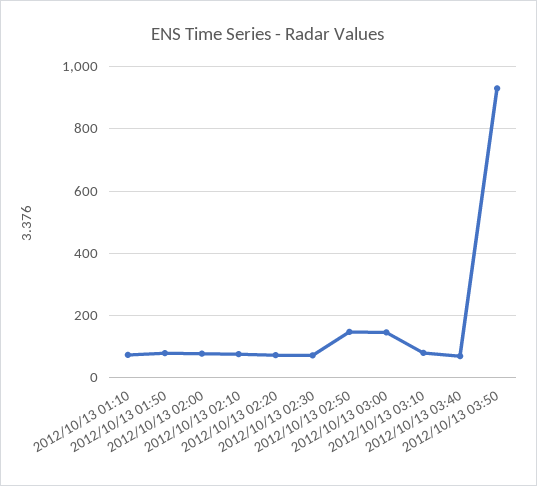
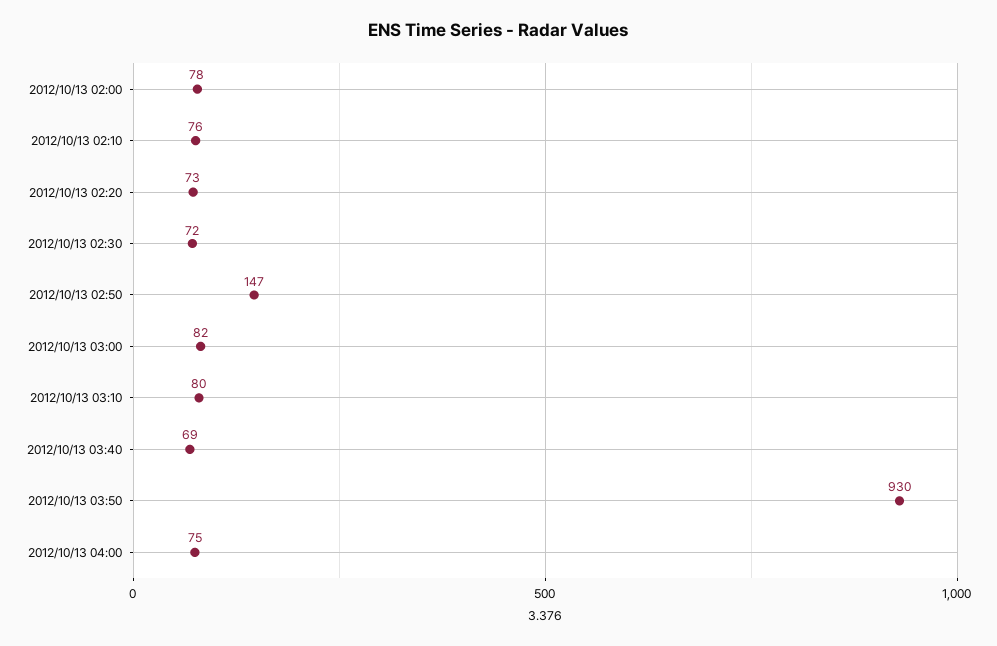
2012/10/13 01:10: 80 -> none
2012/10/13 01:50: 80 -> none
2012/10/13 03:00: 140 -> 82
2012/10/13 04:00: none -> 75

